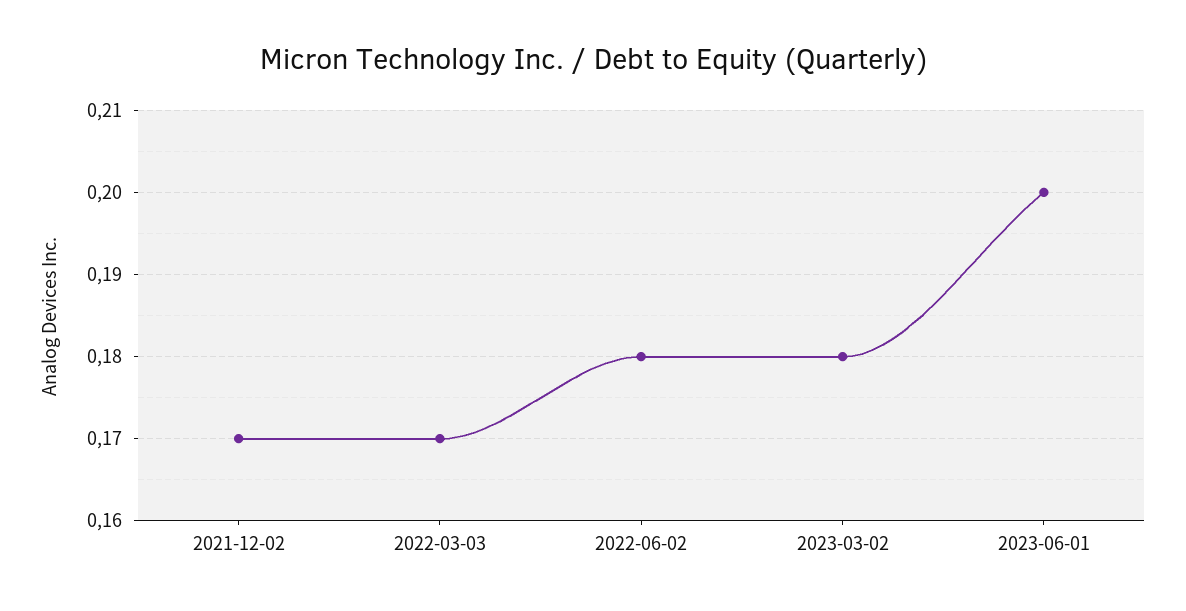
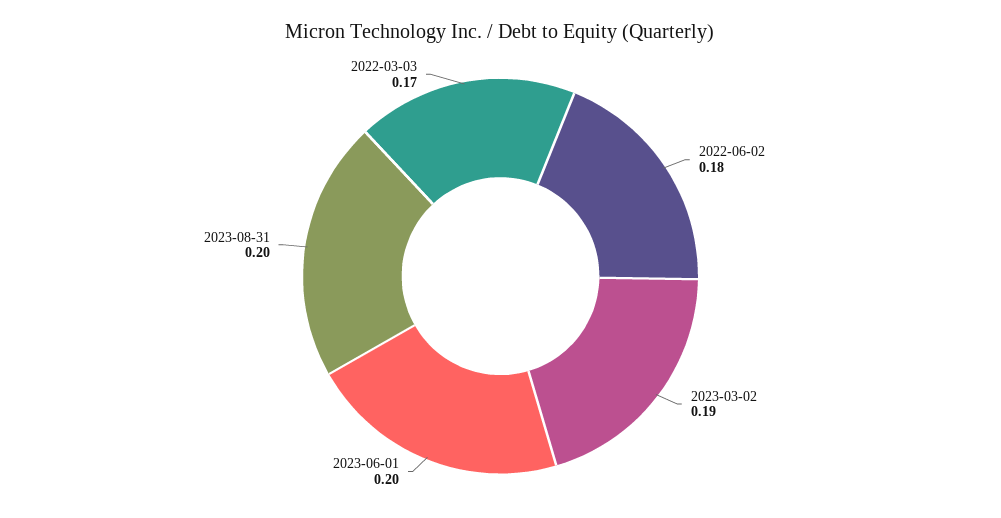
2021-12-02: 0.17 -> none
2023-03-02: 0.18 -> 0.19
2023-08-31: none -> 0.2

